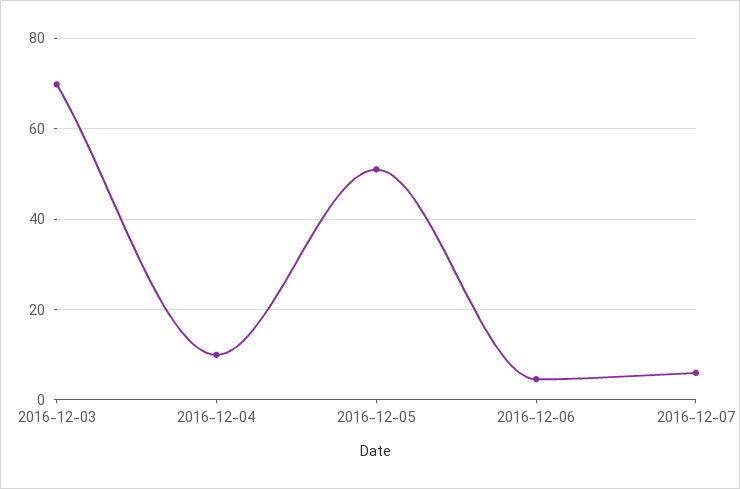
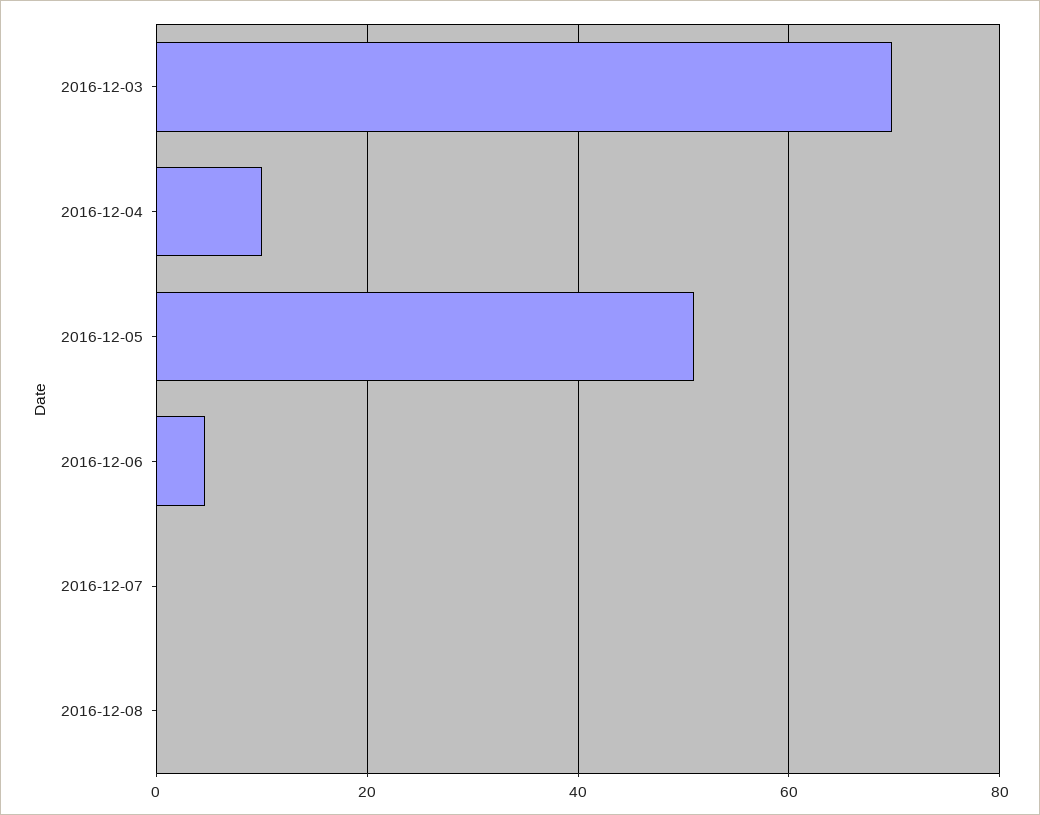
2016-12-07: 6 -> 0
2016-12-08: none -> 0

